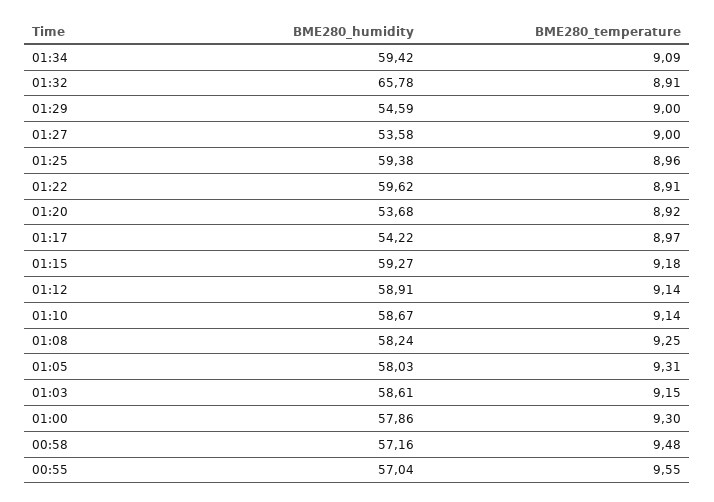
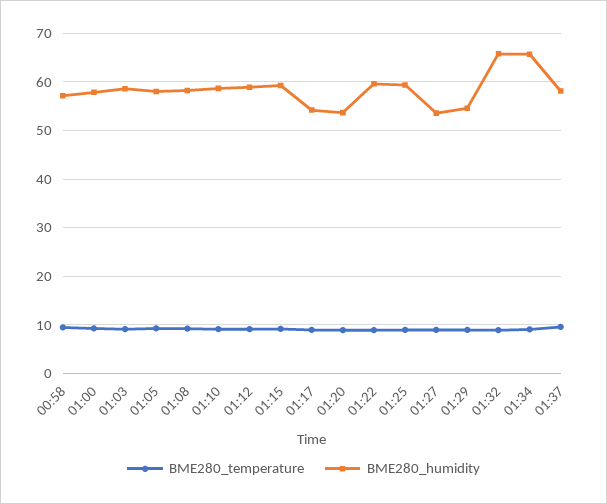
BME280_humidity, 01:34: 59.42 -> 66
BME280_humidity, 00:55: 57.04 -> none
BME280_temperature, 00:55: 9.55 -> none
BME280_temperature, 01:37: none -> 10
BME280_humidity, 01:37: none -> 58

